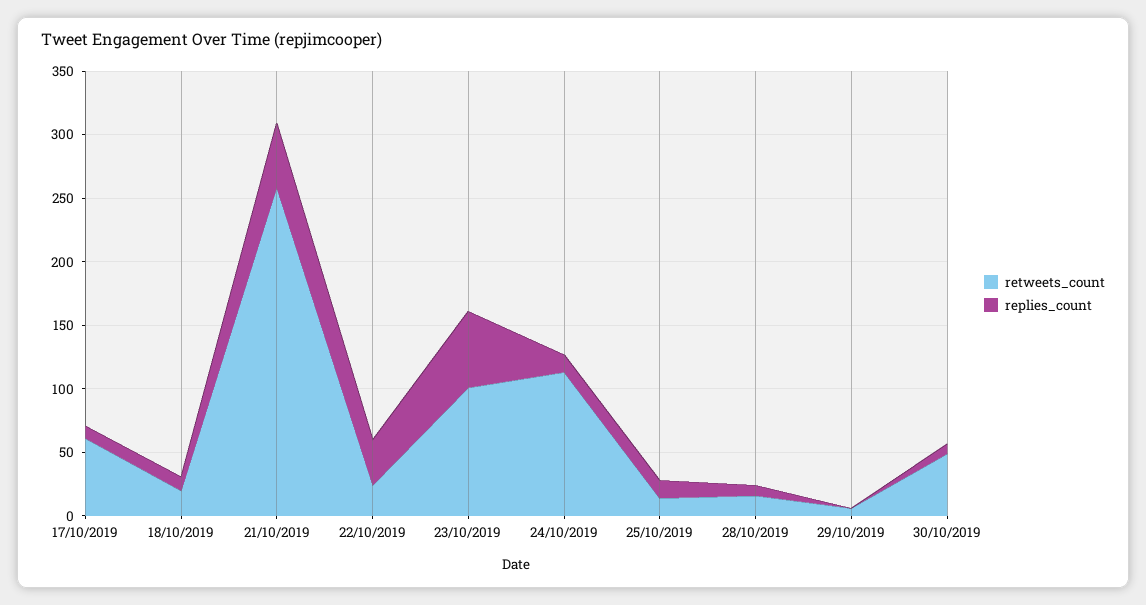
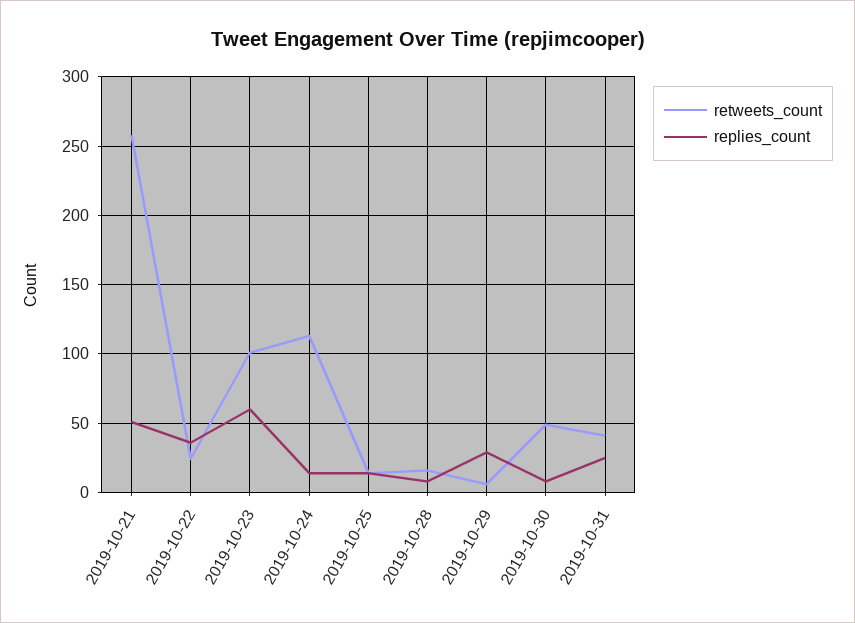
retweets_count, 17/10/2019: 60 -> none
replies_count, 17/10/2019: 10 -> none
retweets_count, 18/10/2019: 20 -> none
replies_count, 18/10/2019: 10 -> none
replies_count, 29/10/2019: 0 -> 30
retweets_count, 2019-10-31: none -> 40
replies_count, 2019-10-31: none -> 25

